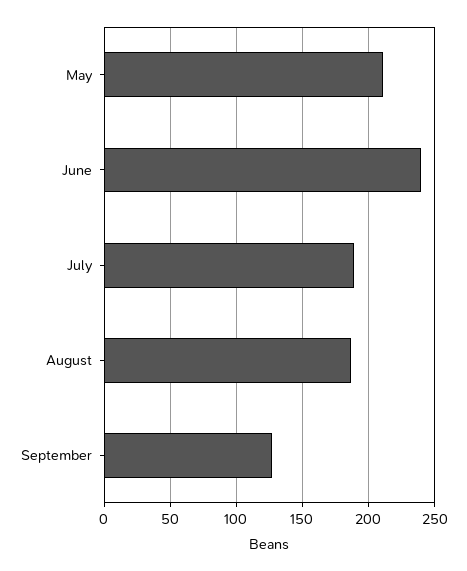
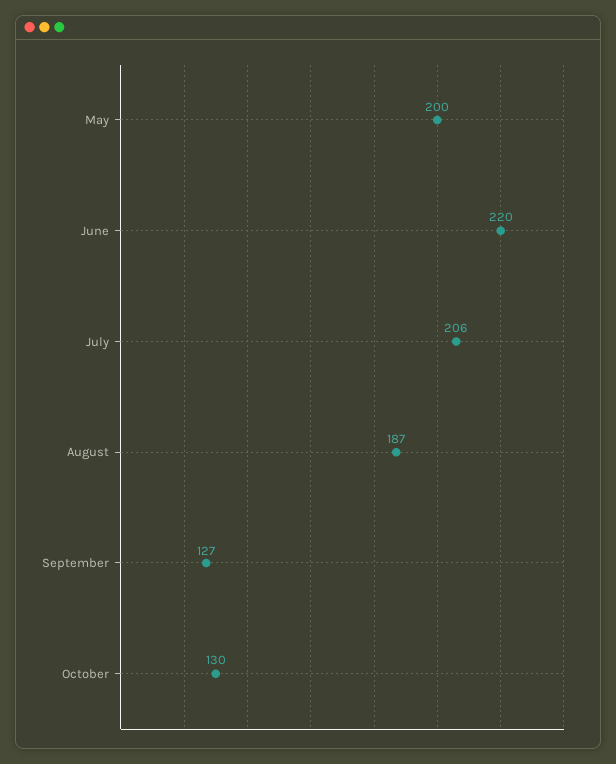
May: 210 -> 200
June: 240 -> 220
July: 190 -> 206
October: none -> 130

